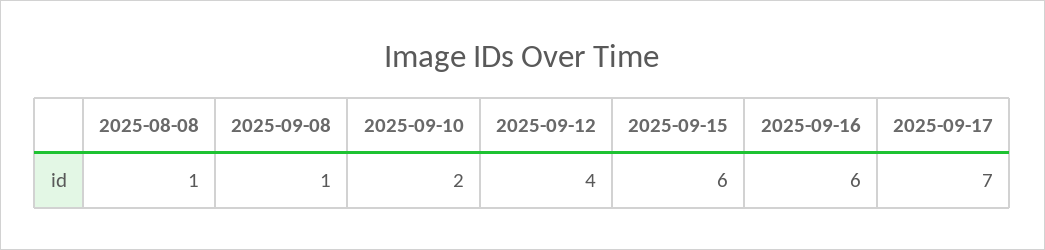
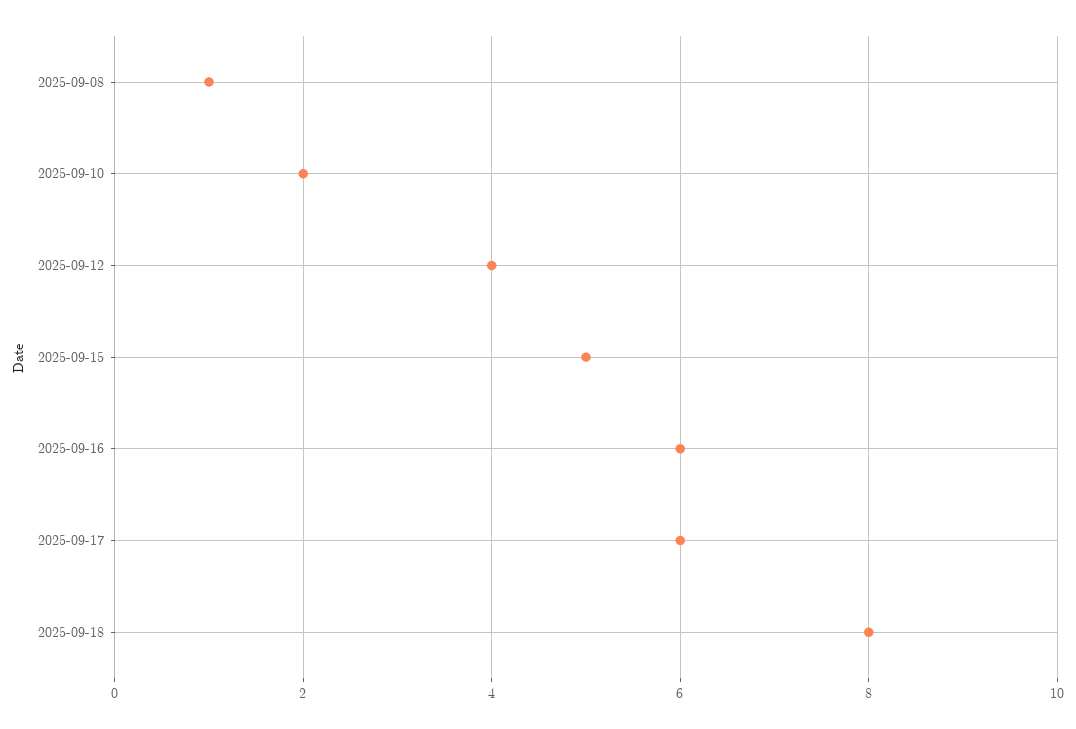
2025-08-08: 1 -> none
2025-09-15: 6 -> 5
2025-09-17: 7 -> 6
2025-09-18: none -> 8

